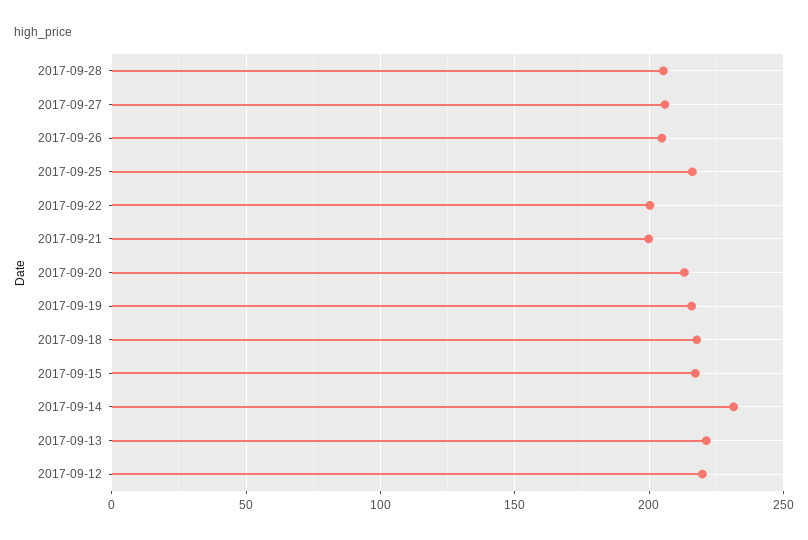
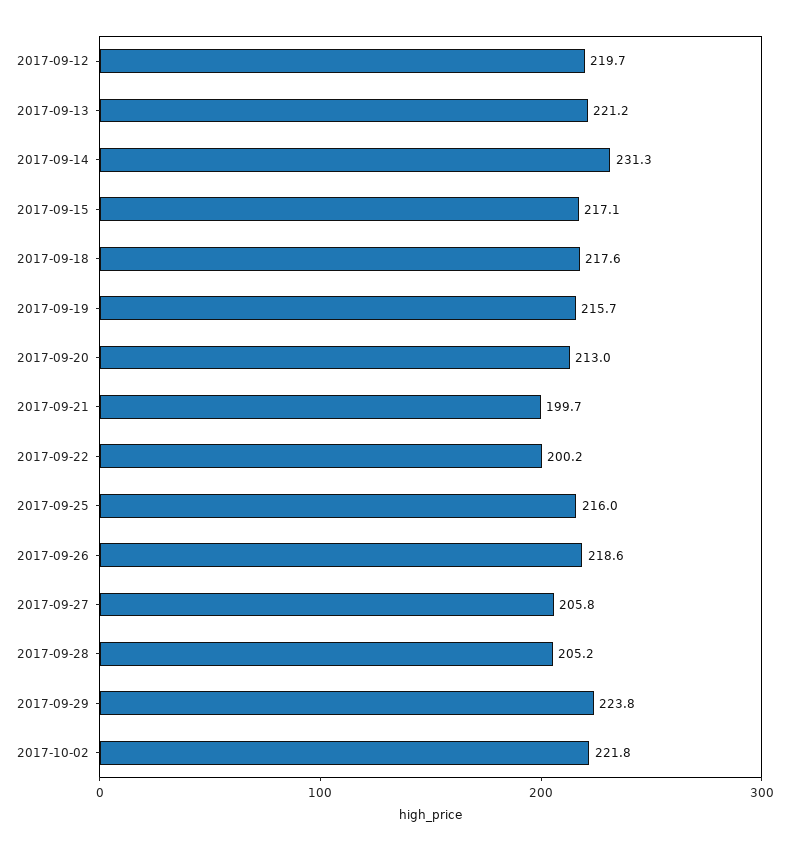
2017-09-26: 205 -> 218.6
2017-09-29: none -> 223.8
2017-10-02: none -> 221.8

